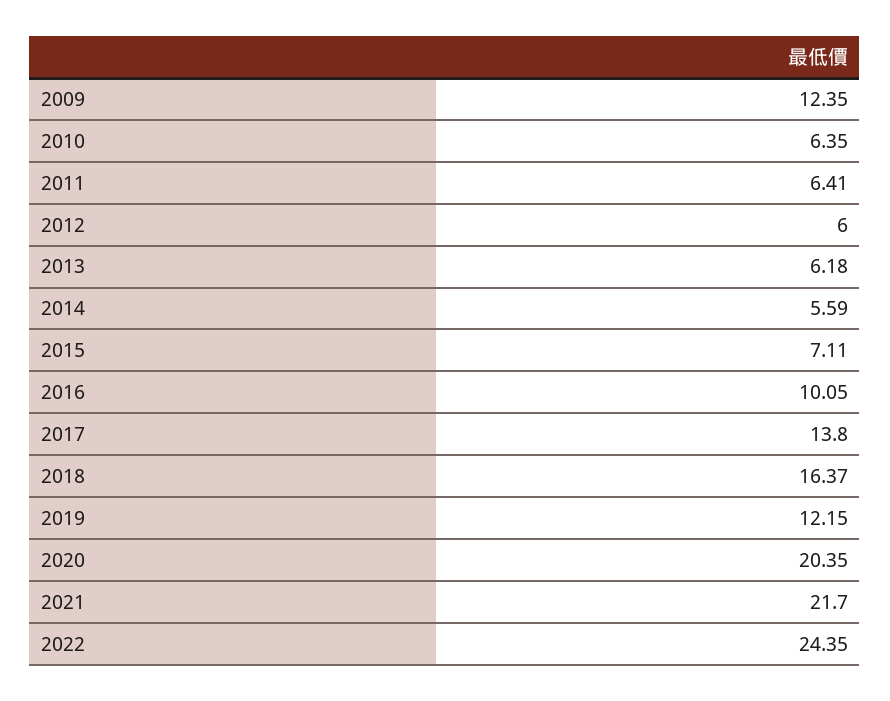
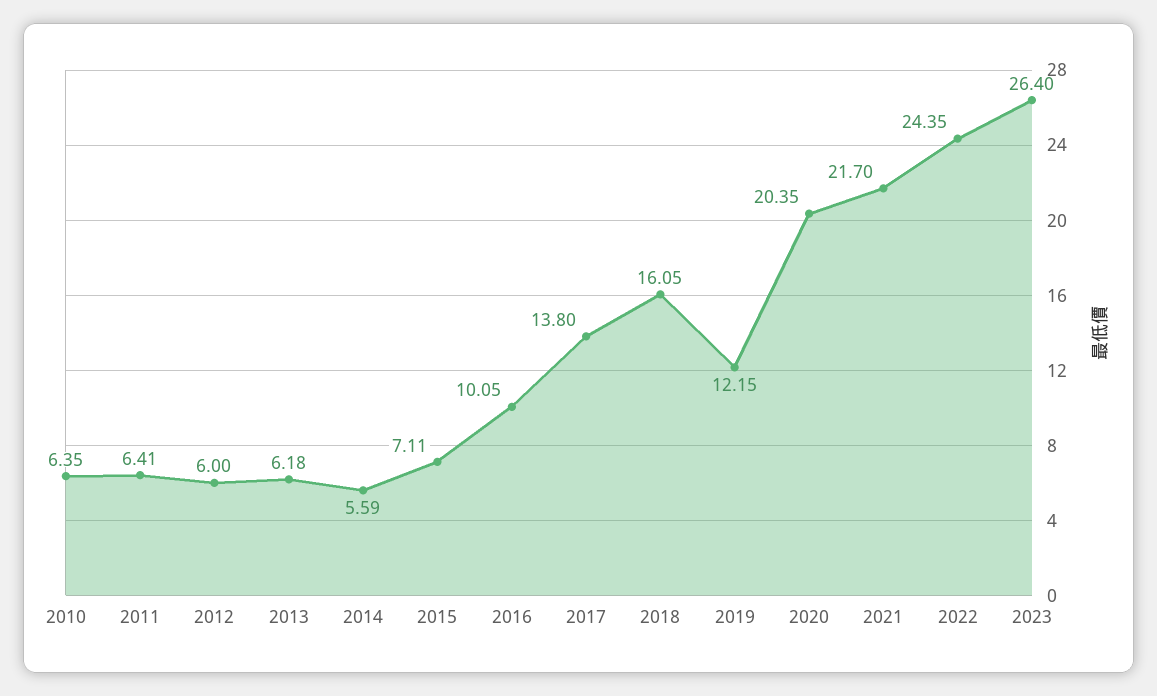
2009: 12.35 -> none
2018: 16.37 -> 16.05
2023: none -> 26.4

